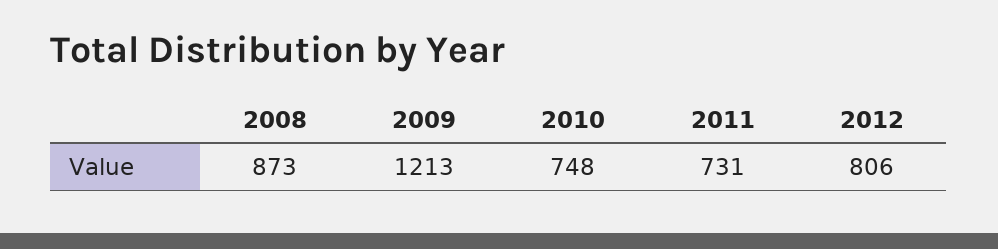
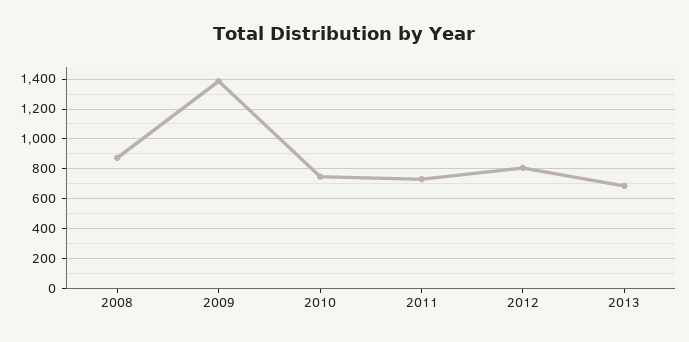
2009: 1213 -> 1400
2013: none -> 700

